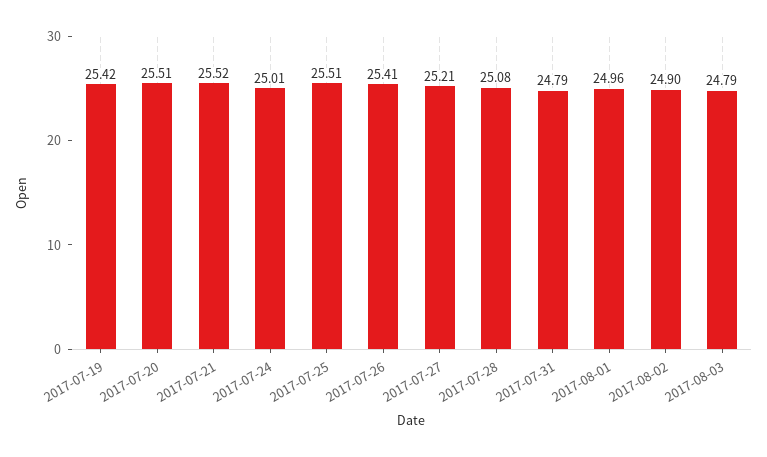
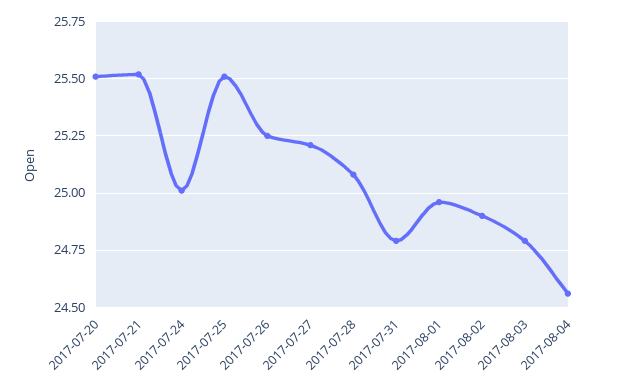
2017-07-19: 25.42 -> none
2017-07-26: 25.41 -> 25.25
2017-08-04: none -> 24.55

